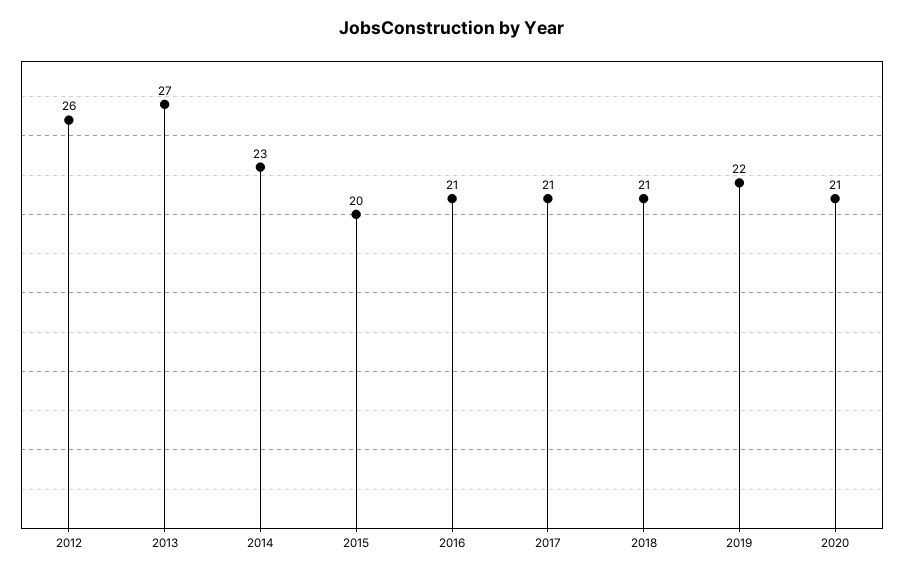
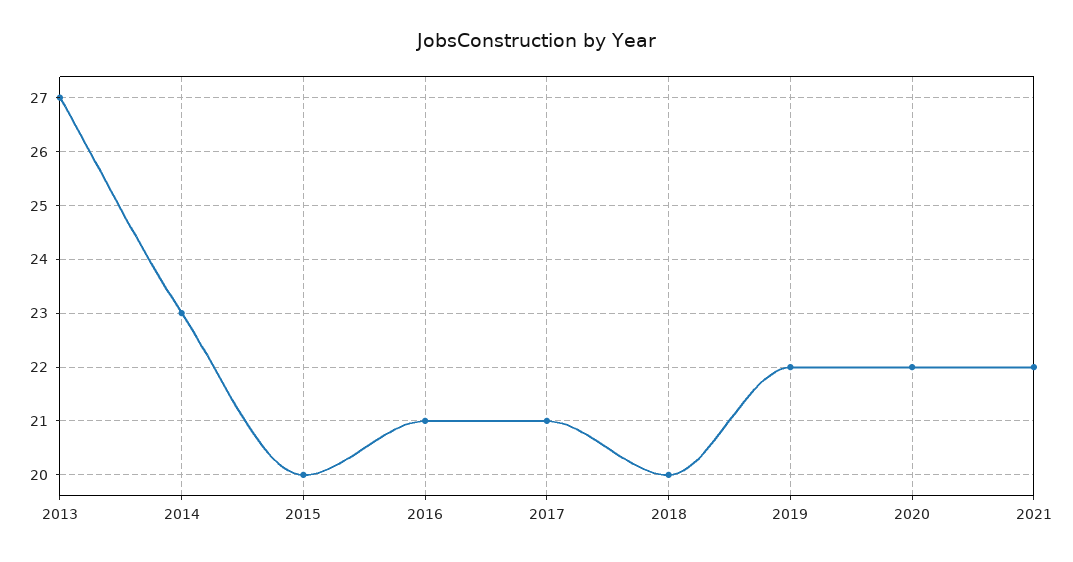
2012: 26 -> none
2018: 21 -> 20
2020: 21 -> 22
2021: none -> 22

